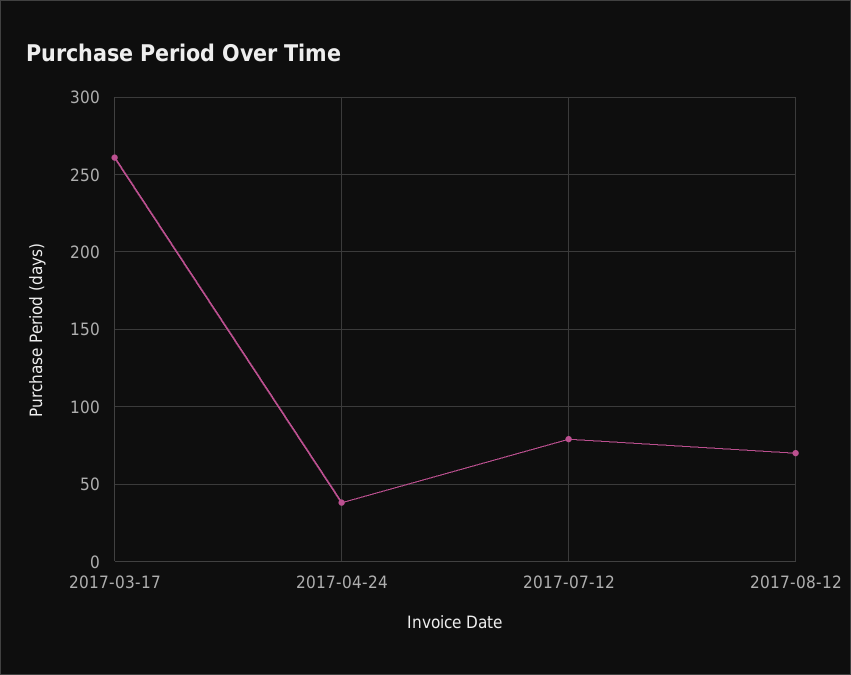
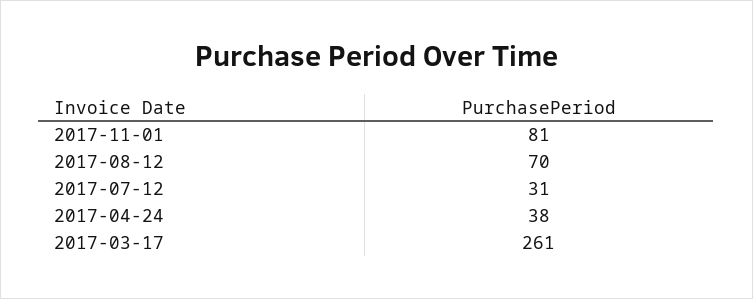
2017-07-12: 80 -> 31
2017-11-01: none -> 81

